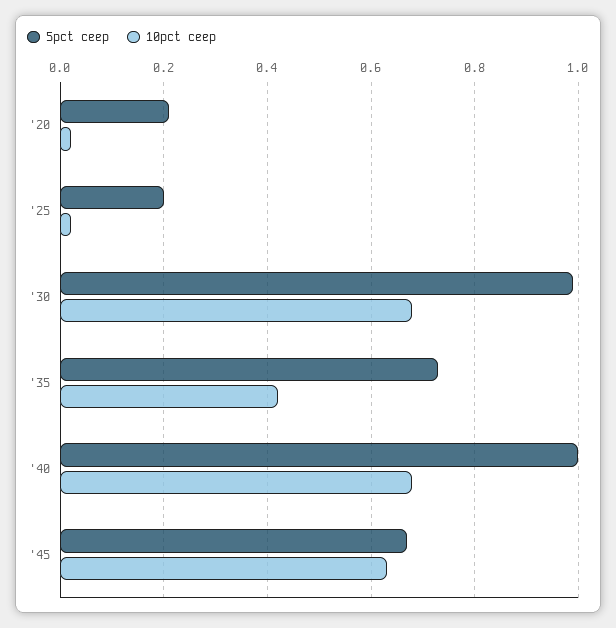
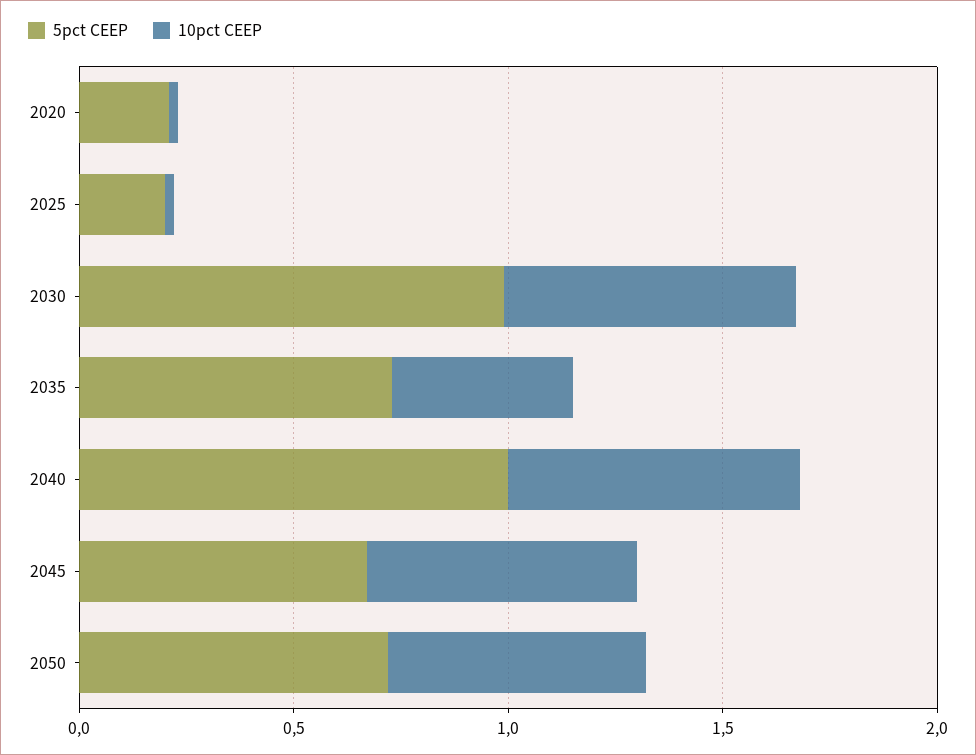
5pct ceep, 2050: none -> 0.7
10pct ceep, 2050: none -> 0.6

